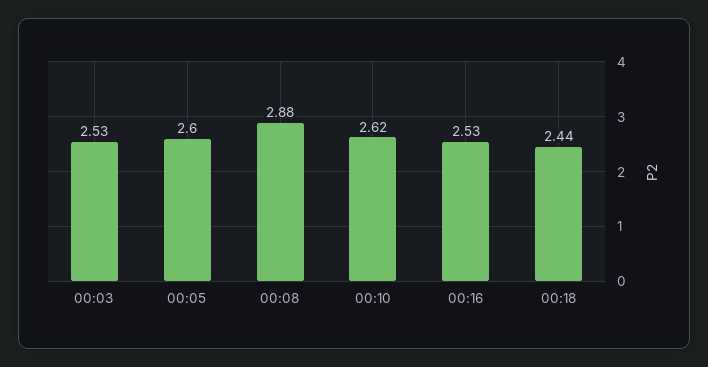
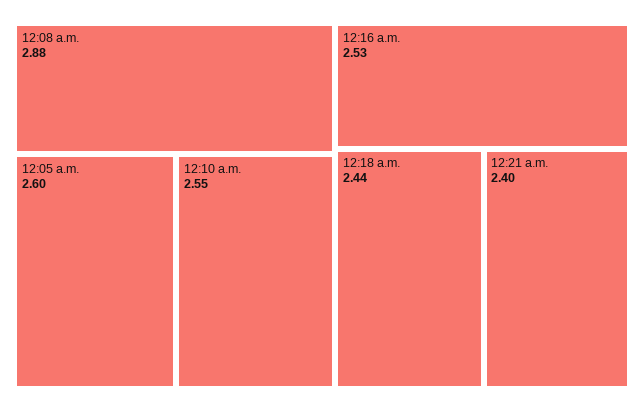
00:03: 2.53 -> none
00:10: 2.62 -> 2.55
12:21 a.m.: none -> 2.4

